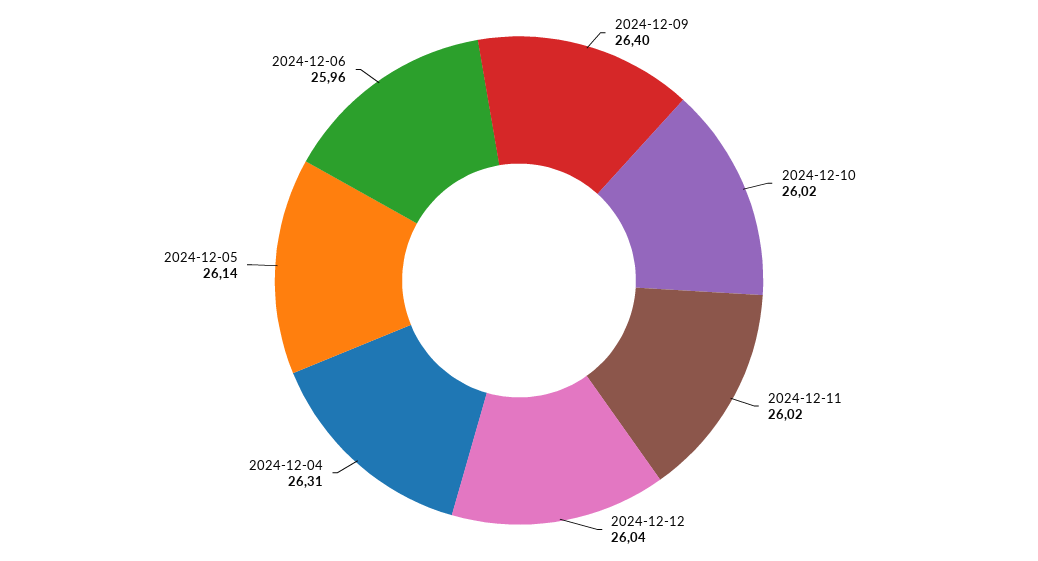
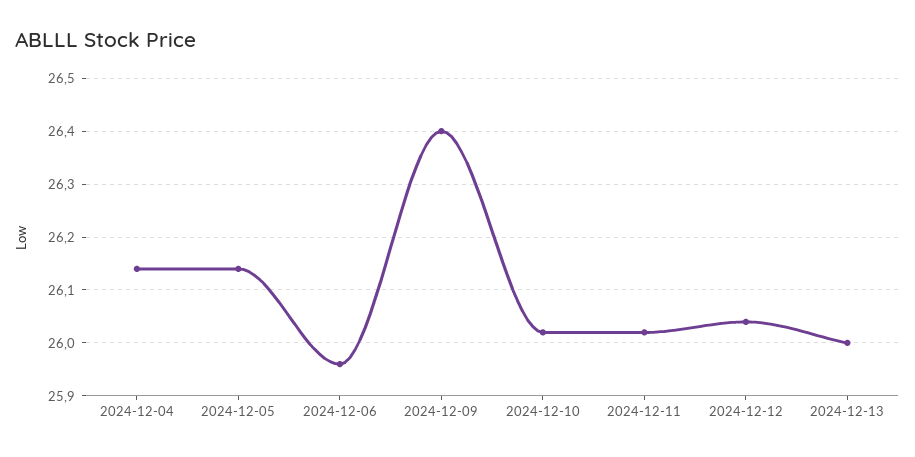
2024-12-04: 26.31 -> 26.15
2024-12-13: none -> 26

